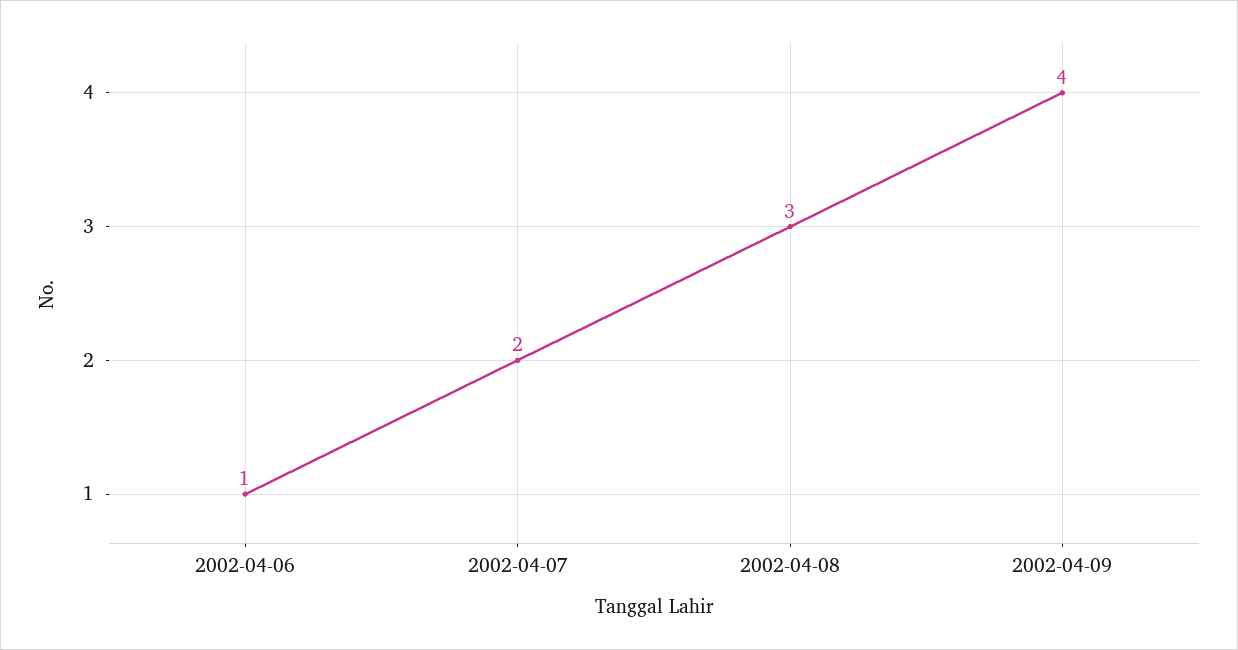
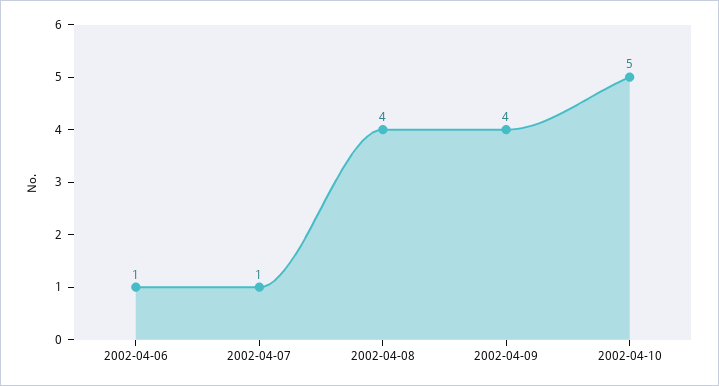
2002-04-07: 2 -> 1
2002-04-08: 3 -> 4
2002-04-10: none -> 5

